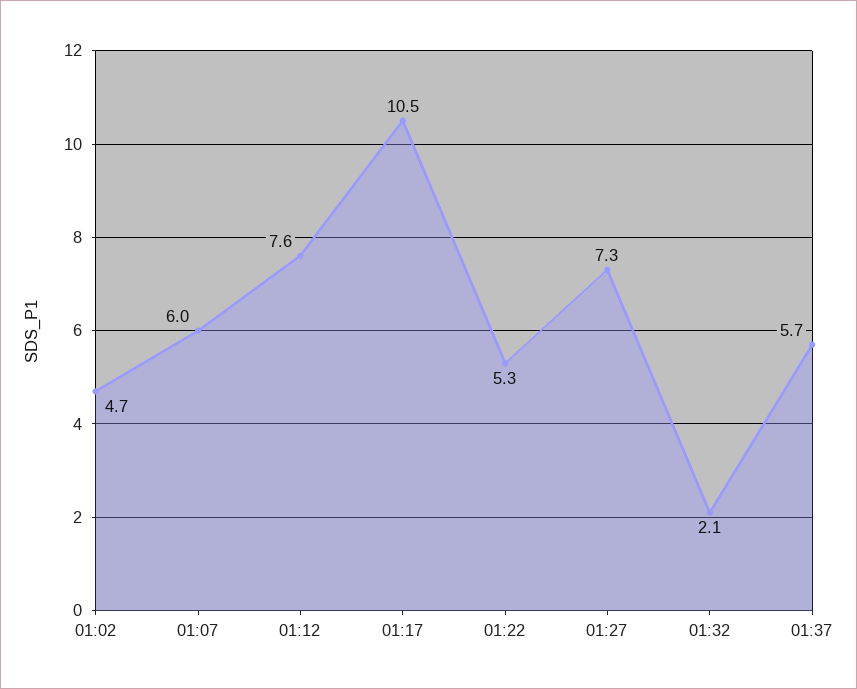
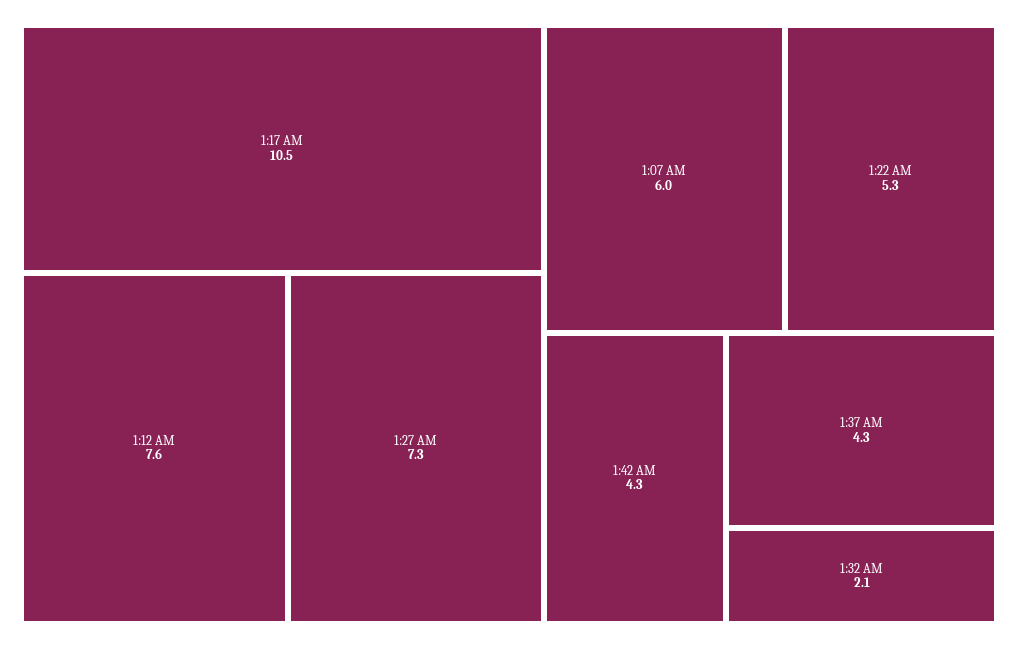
01:02: 4.7 -> none
01:37: 5.7 -> 4.3
1:42 AM: none -> 4.3

